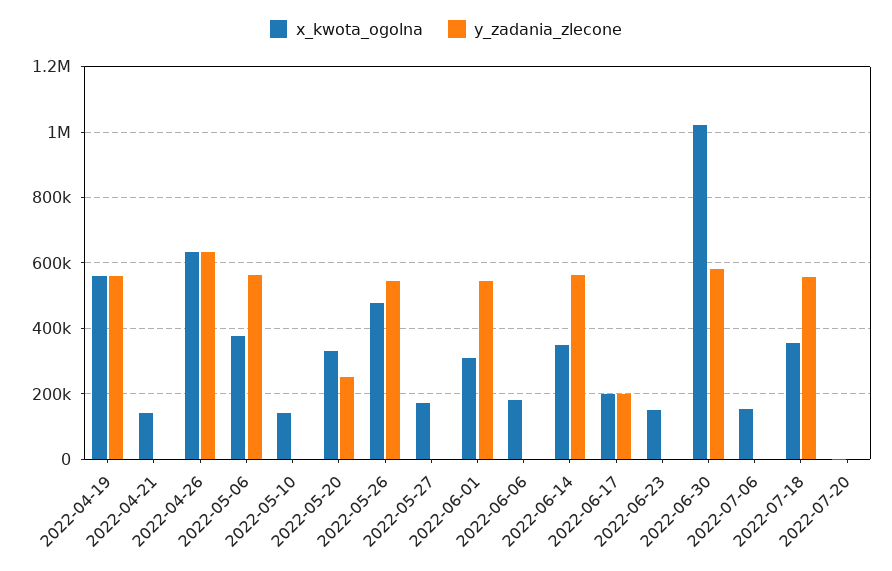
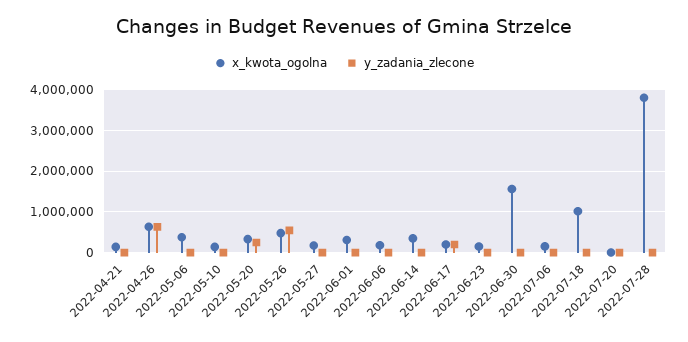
x_kwota_ogolna, 2022-04-19: 560000 -> none
y_zadania_zlecone, 2022-04-19: 560000 -> none
y_zadania_zlecone, 2022-05-06: 560000 -> 0
y_zadania_zlecone, 2022-06-01: 540000 -> 0
y_zadania_zlecone, 2022-06-14: 560000 -> 0
x_kwota_ogolna, 2022-06-30: 1020000 -> 1600000
y_zadania_zlecone, 2022-06-30: 580000 -> 0
x_kwota_ogolna, 2022-07-18: 360000 -> 1000000
y_zadania_zlecone, 2022-07-18: 560000 -> 0
x_kwota_ogolna, 2022-07-28: none -> 3800000
y_zadania_zlecone, 2022-07-28: none -> 0

